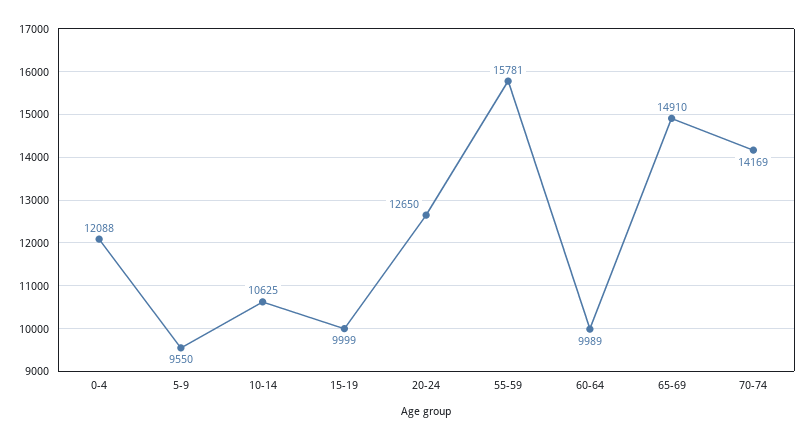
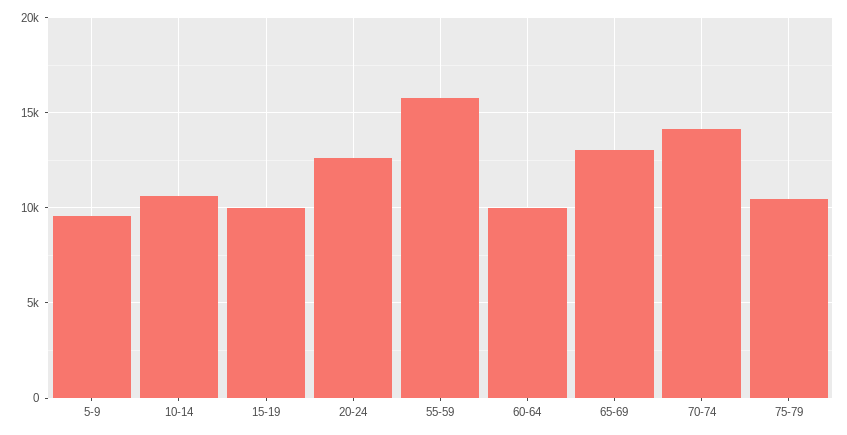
0-4: 12088 -> none
65-69: 14910 -> 13000
75-79: none -> 10500

